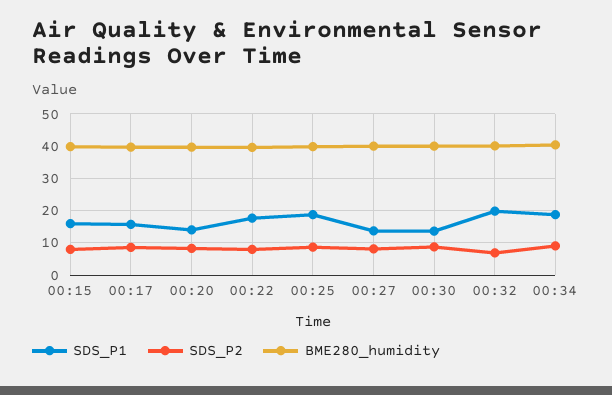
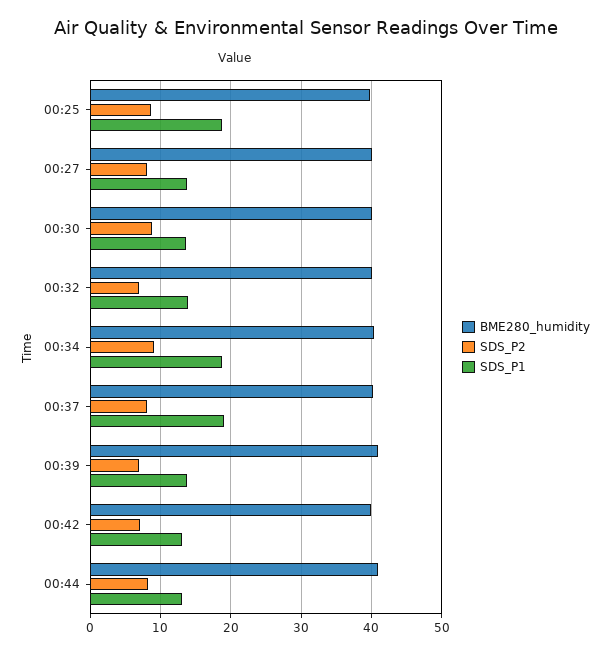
SDS_P1, 00:15: 16 -> none
SDS_P2, 00:15: 8 -> none
BME280_humidity, 00:15: 40 -> none
SDS_P1, 00:17: 16 -> none
SDS_P2, 00:17: 8 -> none
BME280_humidity, 00:17: 40 -> none
SDS_P1, 00:20: 14 -> none
SDS_P2, 00:20: 8 -> none
BME280_humidity, 00:20: 40 -> none
SDS_P1, 00:22: 18 -> none
SDS_P2, 00:22: 8 -> none
BME280_humidity, 00:22: 40 -> none
SDS_P1, 00:32: 20 -> 14
BME280_humidity, 00:37: none -> 40
SDS_P2, 00:37: none -> 8
SDS_P1, 00:37: none -> 19
BME280_humidity, 00:39: none -> 41
SDS_P2, 00:39: none -> 7
SDS_P1, 00:39: none -> 14
BME280_humidity, 00:42: none -> 40
SDS_P2, 00:42: none -> 7
SDS_P1, 00:42: none -> 13
BME280_humidity, 00:44: none -> 41
SDS_P2, 00:44: none -> 8
SDS_P1, 00:44: none -> 13

